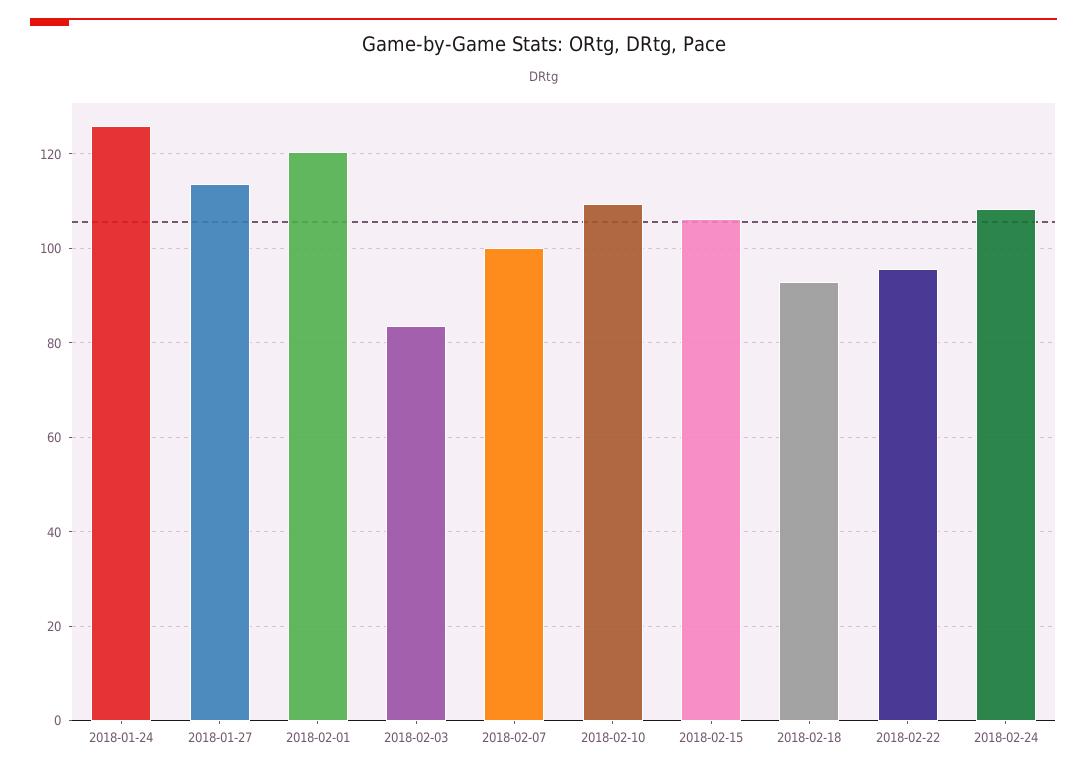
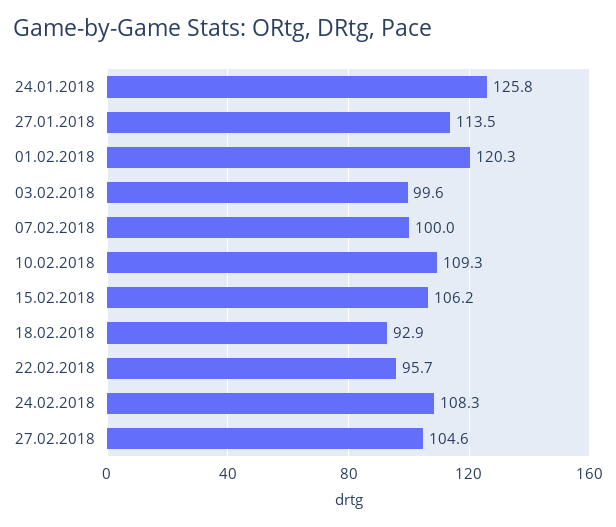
2018-02-03: 84 -> 99.6
27.02.2018: none -> 104.6

